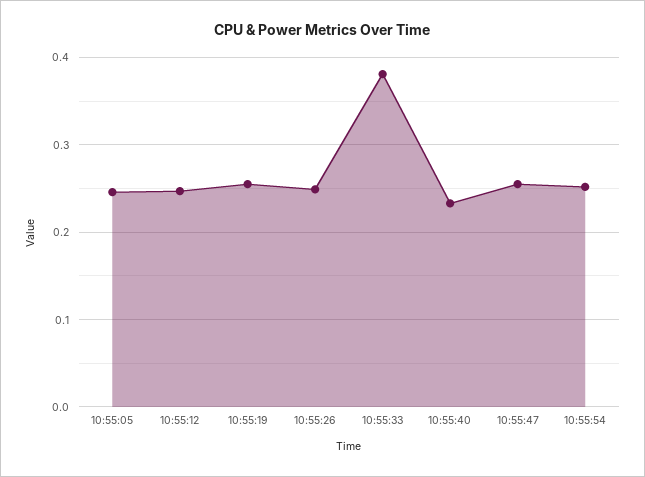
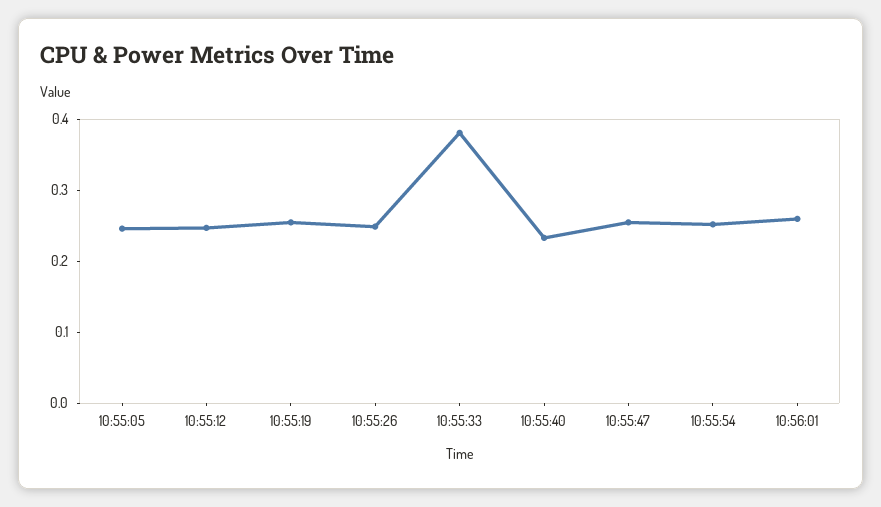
10:56:01: none -> 0.26

